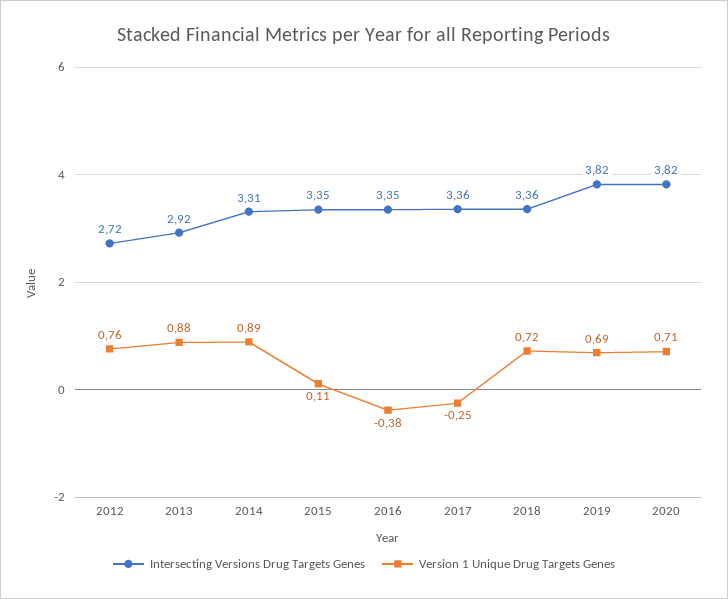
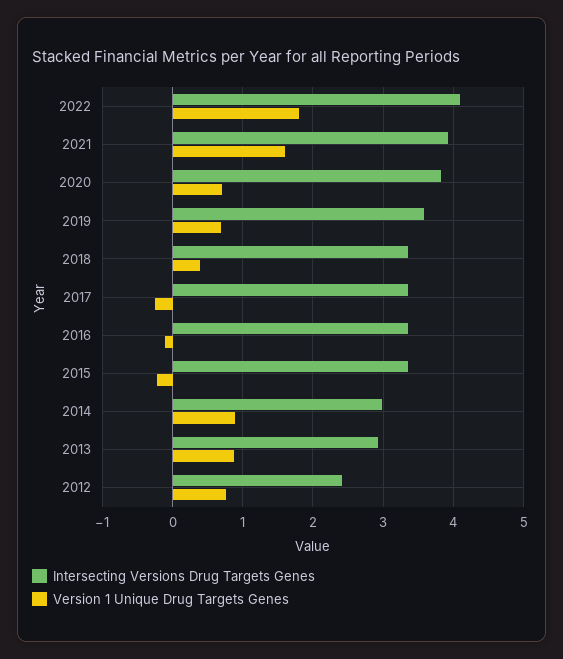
Intersecting Versions Drug Targets Genes, 2012: 2.72 -> 2.4
Intersecting Versions Drug Targets Genes, 2014: 3.31 -> 3
Version 1 Unique Drug Targets Genes, 2015: 0.11 -> -0.2
Version 1 Unique Drug Targets Genes, 2016: -0.38 -> -0.1
Version 1 Unique Drug Targets Genes, 2018: 0.72 -> 0.4
Intersecting Versions Drug Targets Genes, 2019: 3.82 -> 3.6
Intersecting Versions Drug Targets Genes, 2022: none -> 4.1
Version 1 Unique Drug Targets Genes, 2022: none -> 1.8
Intersecting Versions Drug Targets Genes, 2021: none -> 3.9
Version 1 Unique Drug Targets Genes, 2021: none -> 1.6

